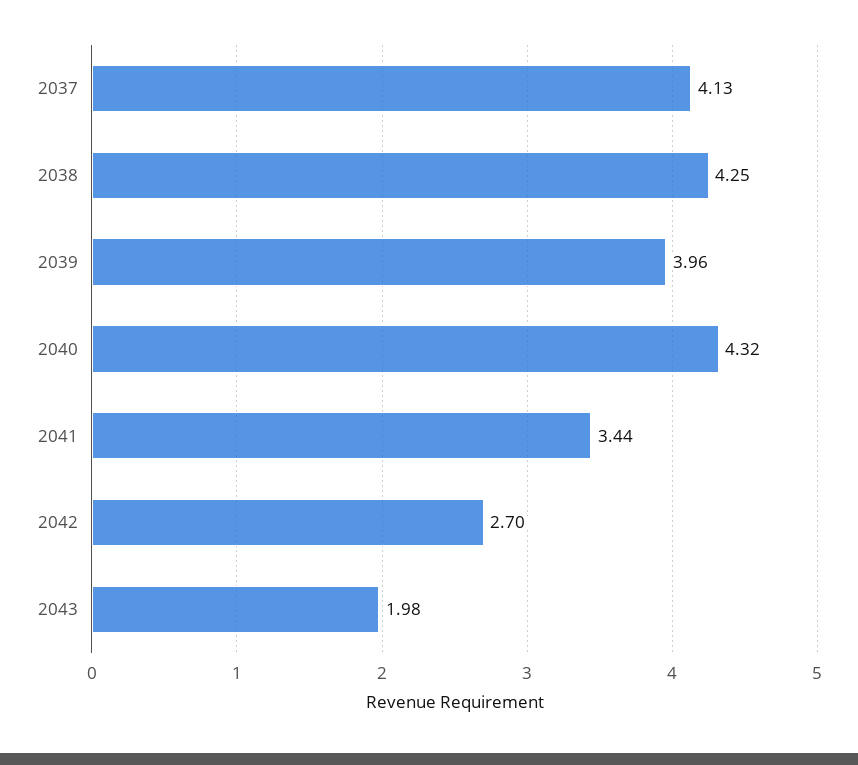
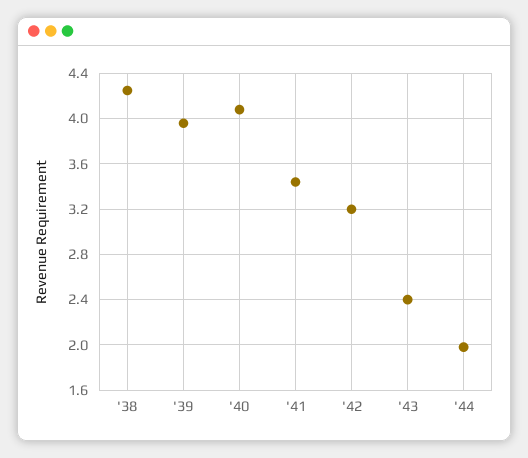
2037: 4.13 -> none
2040: 4.32 -> 4.1
2042: 2.7 -> 3.2
2043: 1.98 -> 2.4
'44: none -> 2

